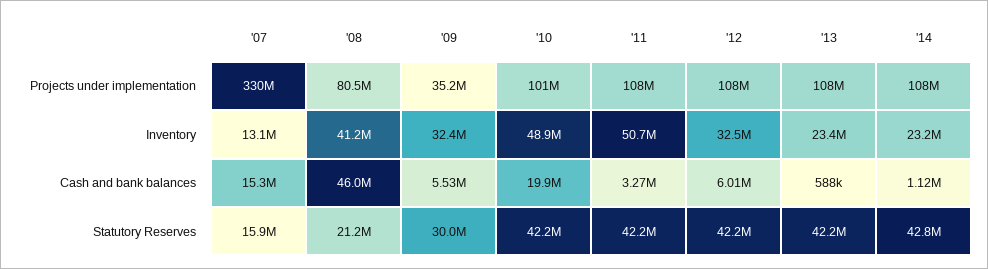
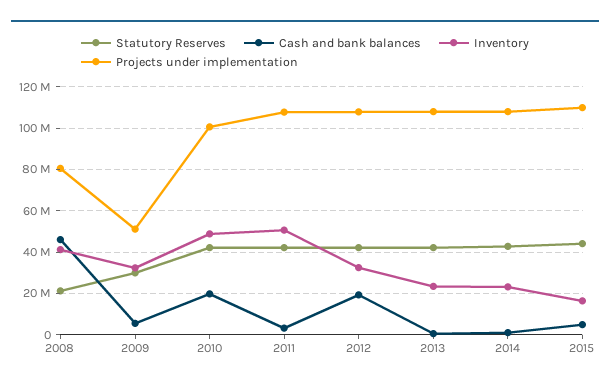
Projects under implementation, '07: 330000000 -> none
Projects under implementation, '09: 35200000 -> 50000000
Inventory, '07: 13100000 -> none
Cash and bank balances, '07: 15300000 -> none
Cash and bank balances, '12: 6010000 -> 20000000
Statutory Reserves, '07: 15900000 -> none
Statutory Reserves, 2015: none -> 45000000
Cash and bank balances, 2015: none -> 5000000
Inventory, 2015: none -> 15000000
Projects under implementation, 2015: none -> 110000000

